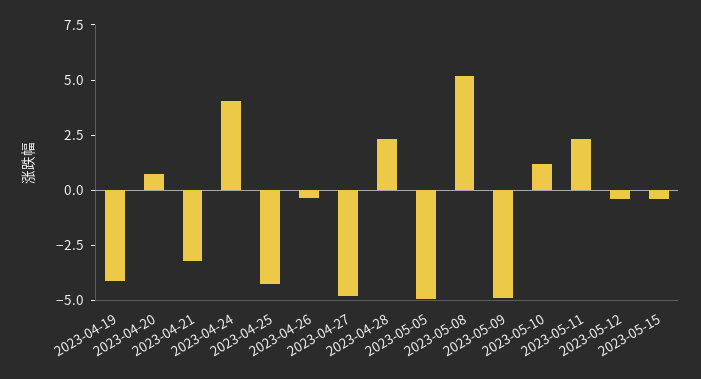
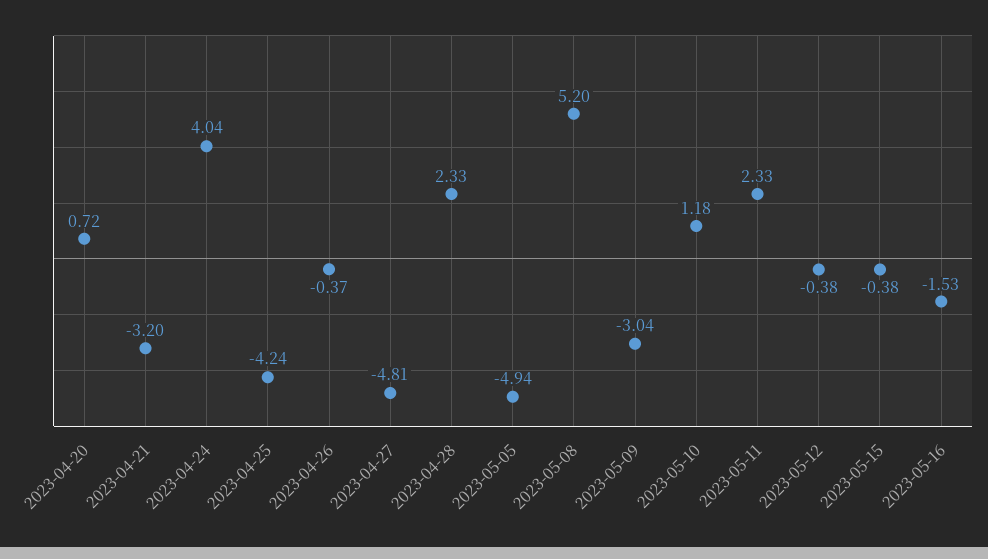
2023-04-19: -4 -> none
2023-05-09: -5 -> -3.04
2023-05-16: none -> -1.53

